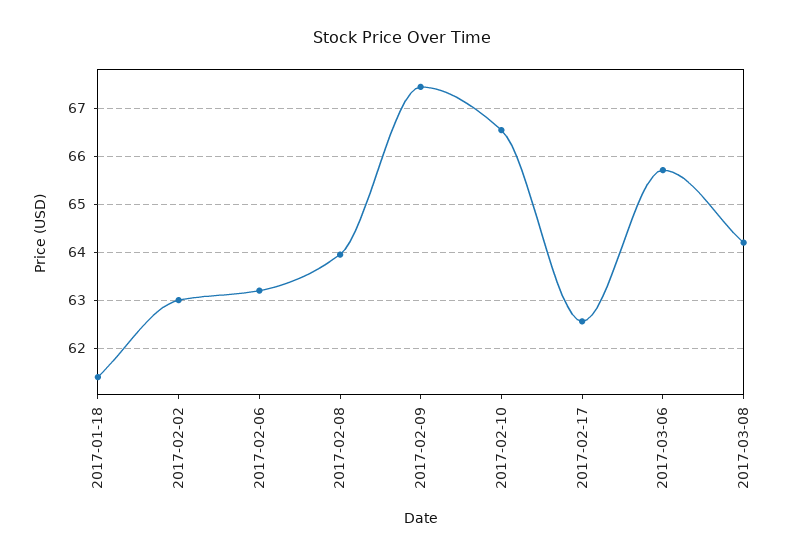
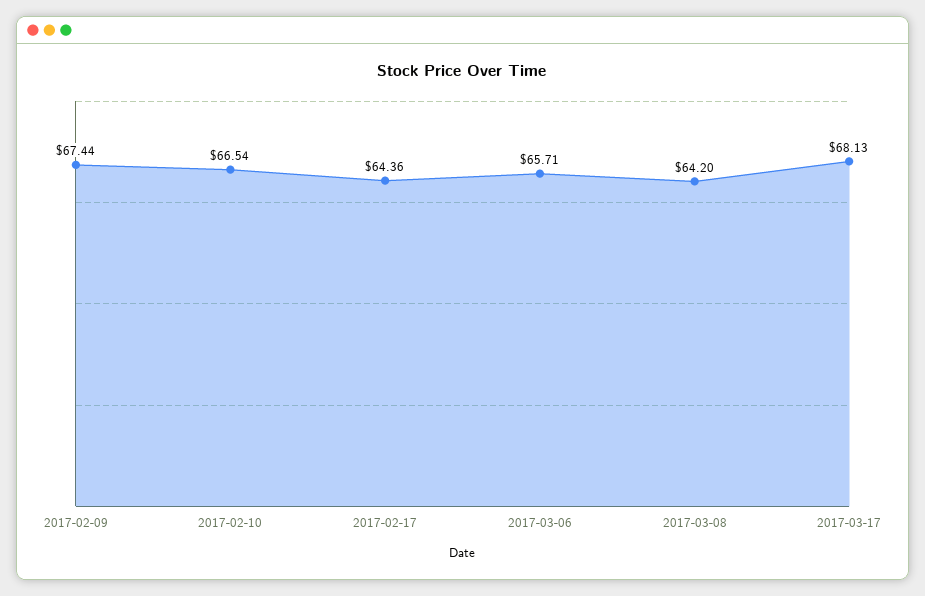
2017-01-18: 61.4 -> none
2017-02-02: 63 -> none
2017-02-06: 63.2 -> none
2017-02-08: 64 -> none
2017-02-17: 62.6 -> 64.36
2017-03-17: none -> 68.13

